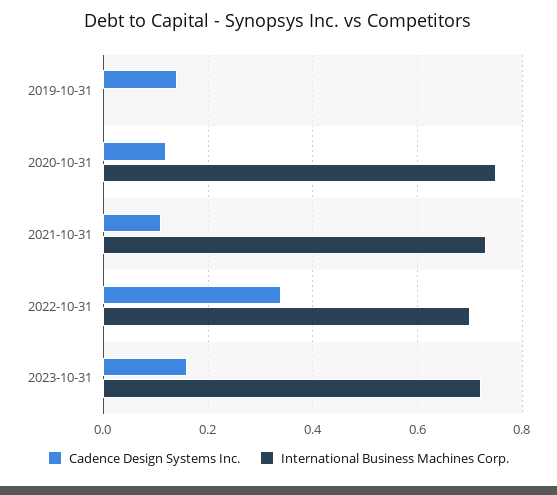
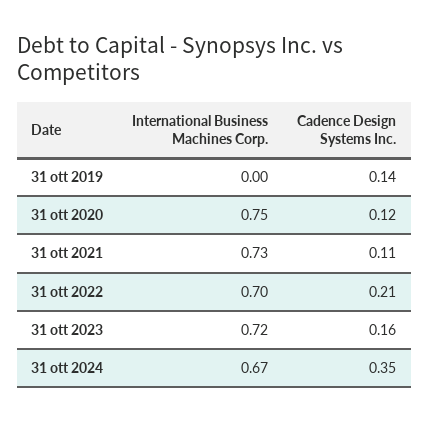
Cadence Design Systems Inc., 2022-10-31: 0.35 -> 0.21
International Business Machines Corp., 31 ott 2024: none -> 0.67
Cadence Design Systems Inc., 31 ott 2024: none -> 0.35

